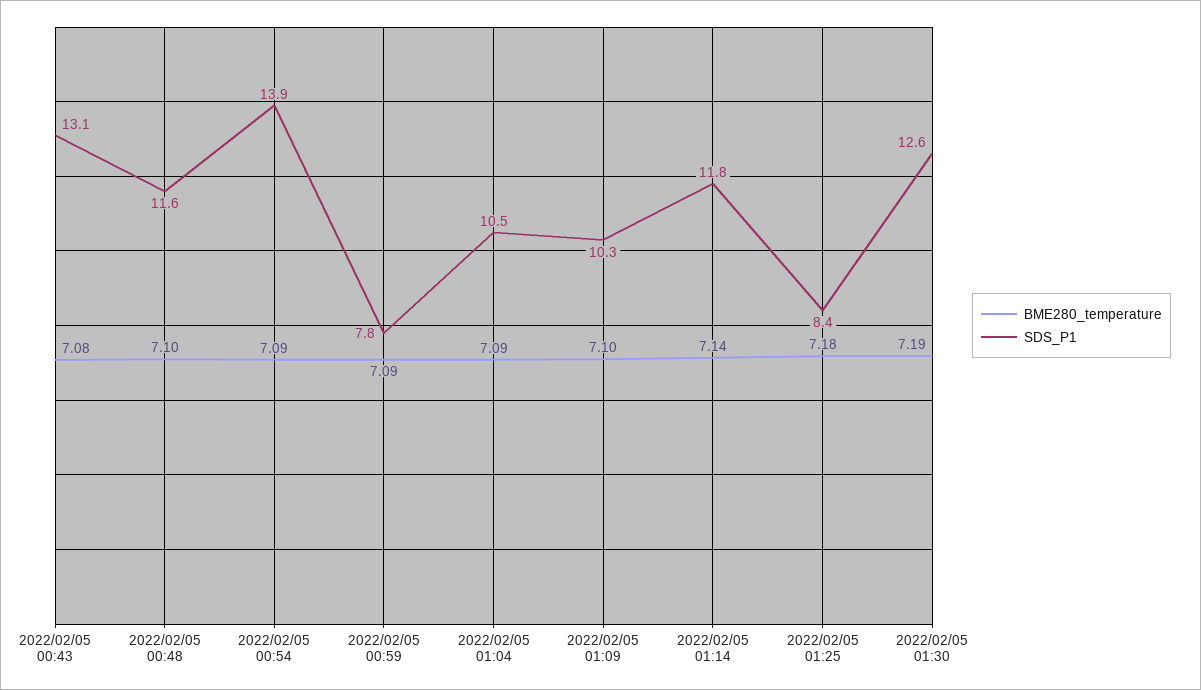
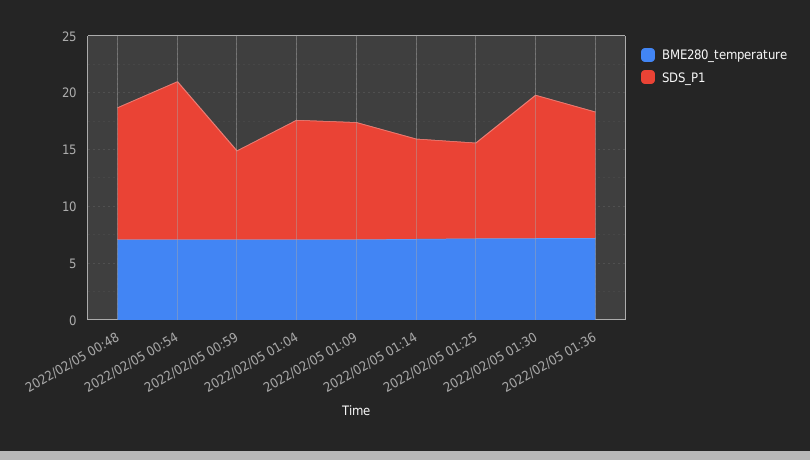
BME280_temperature, 2022/02/05 00:43: 7.08 -> none
SDS_P1, 2022/02/05 00:43: 13.1 -> none
SDS_P1, 2022/02/05 01:14: 11.8 -> 9
BME280_temperature, 2022/02/05 01:36: none -> 7
SDS_P1, 2022/02/05 01:36: none -> 11

